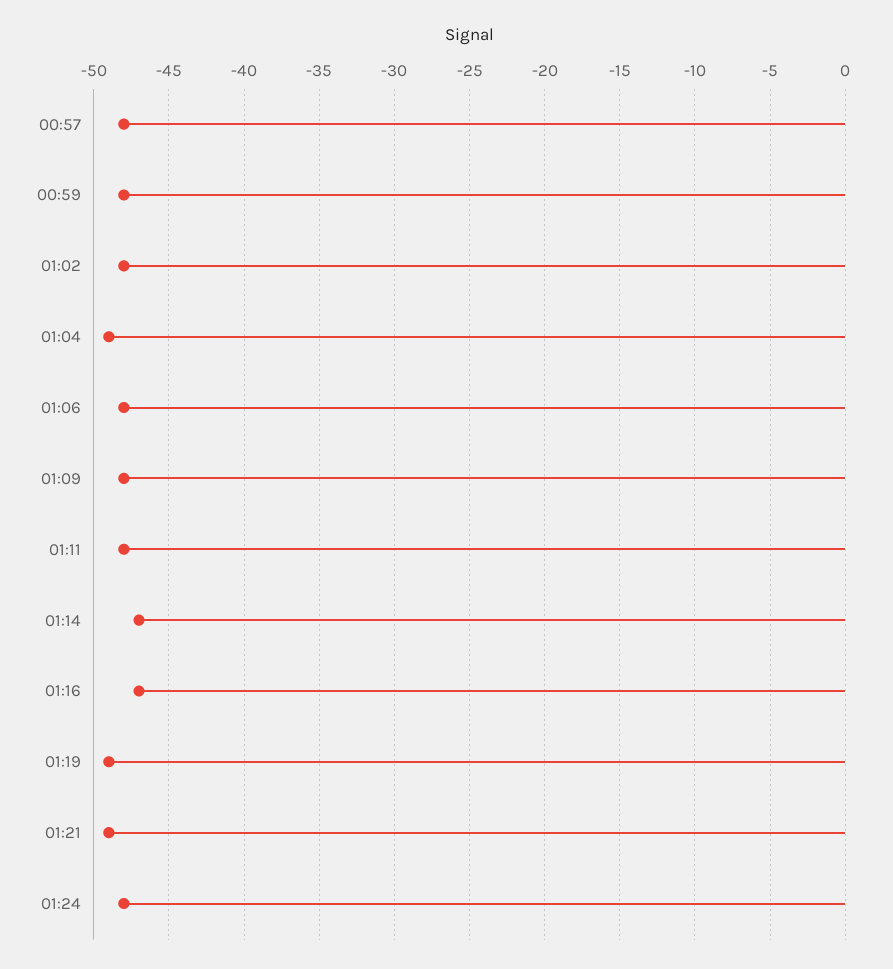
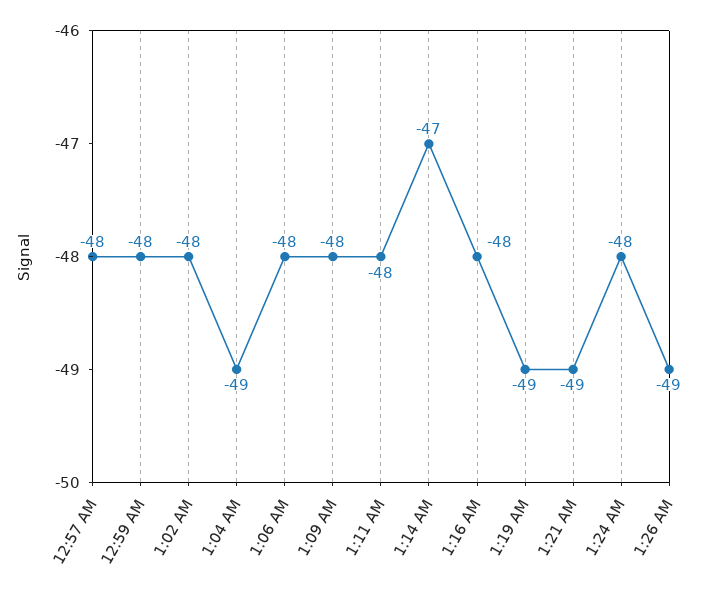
01:16: -47 -> -48
1:26 AM: none -> -49

